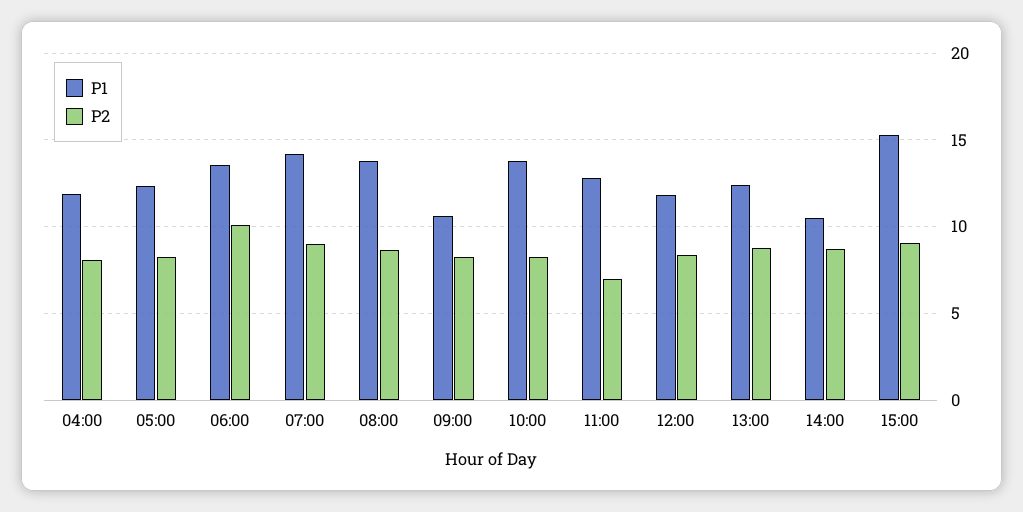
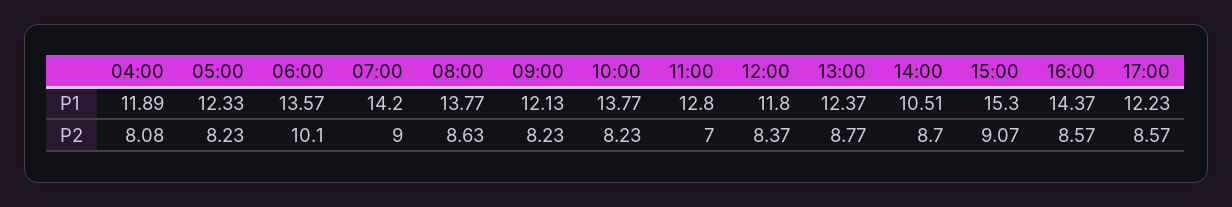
P1, 09:00: 10.5 -> 12.13
P1, 16:00: none -> 14.37
P1, 17:00: none -> 12.23
P2, 16:00: none -> 8.57
P2, 17:00: none -> 8.57

